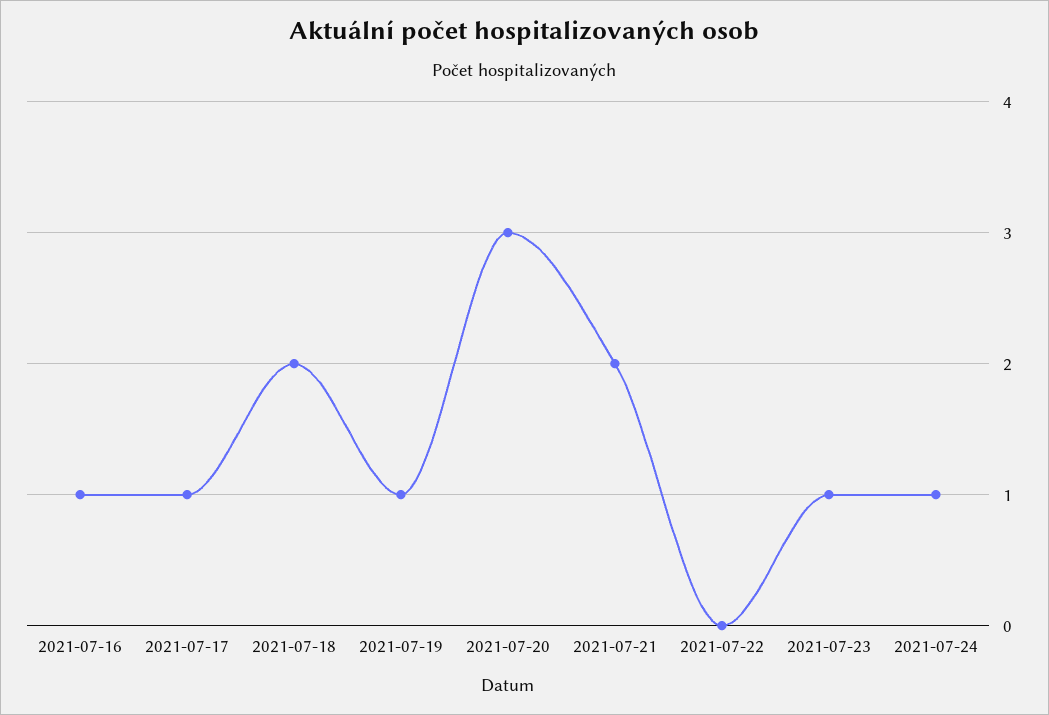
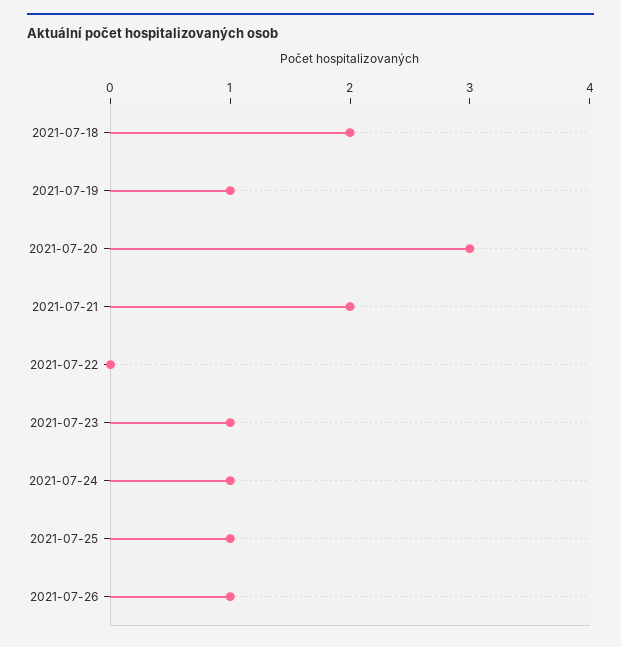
2021-07-16: 1 -> none
2021-07-17: 1 -> none
2021-07-25: none -> 1
2021-07-26: none -> 1

